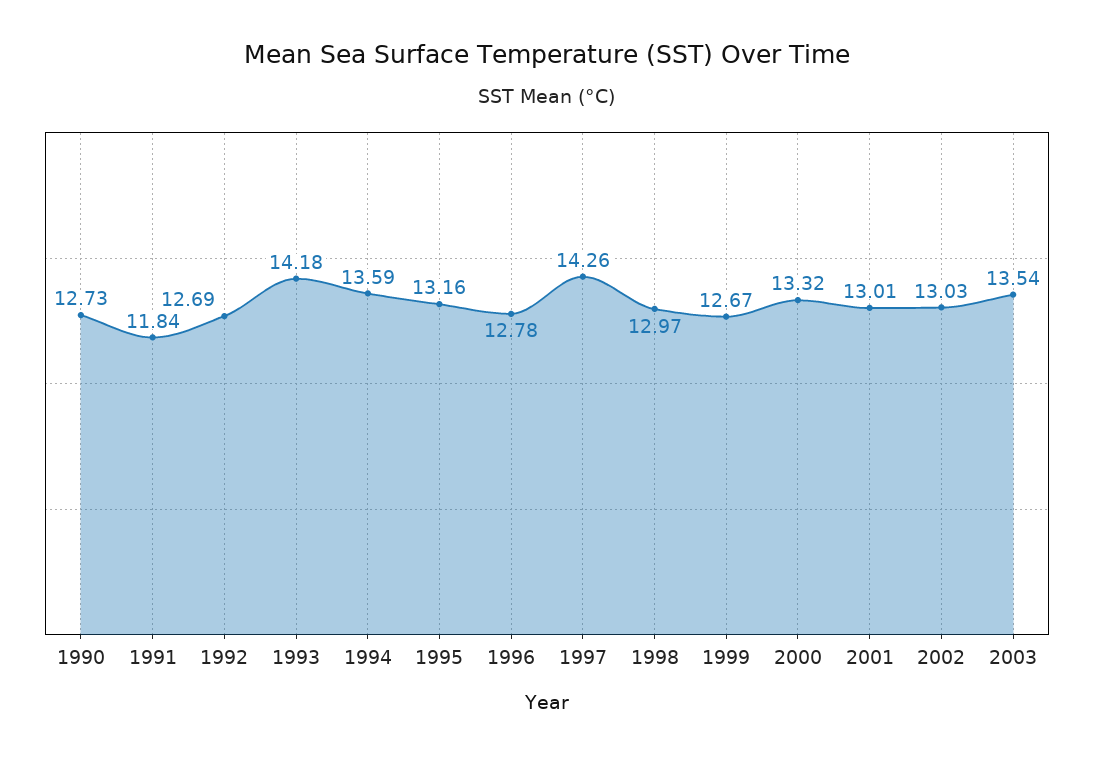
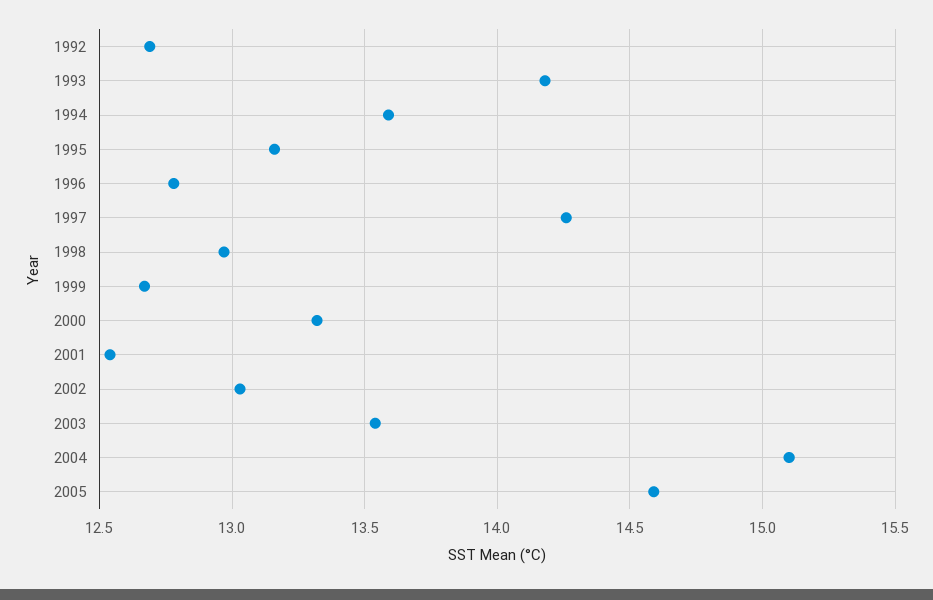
1990: 12.73 -> none
1991: 11.84 -> none
2001: 13.01 -> 12.55
2004: none -> 15.1
2005: none -> 14.6

